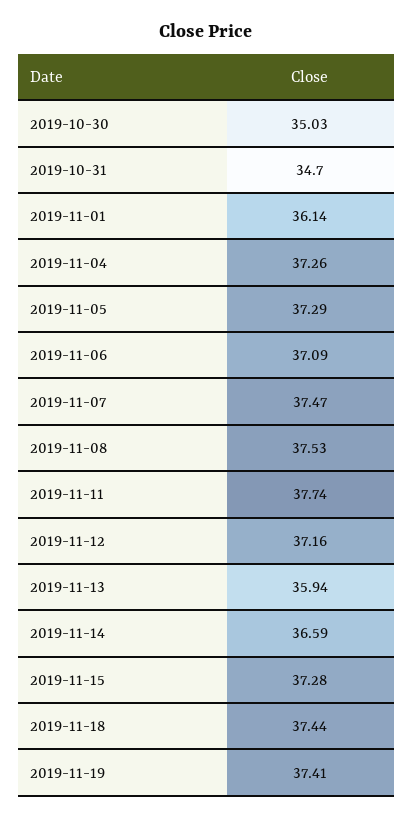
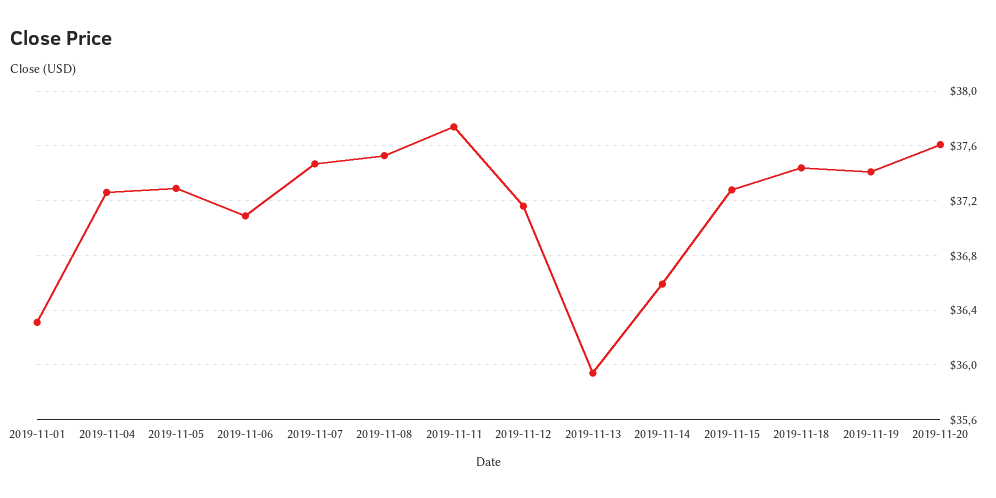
2019-10-30: 35.03 -> none
2019-10-31: 34.7 -> none
2019-11-01: 36.14 -> 36.3
2019-11-20: none -> 37.6

